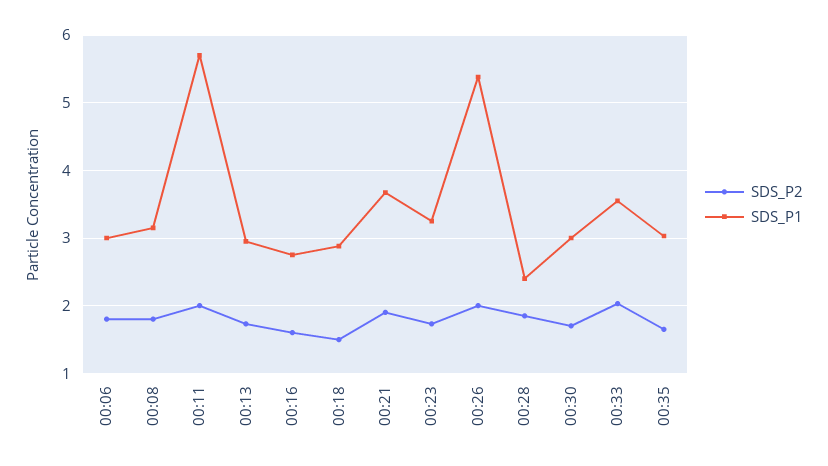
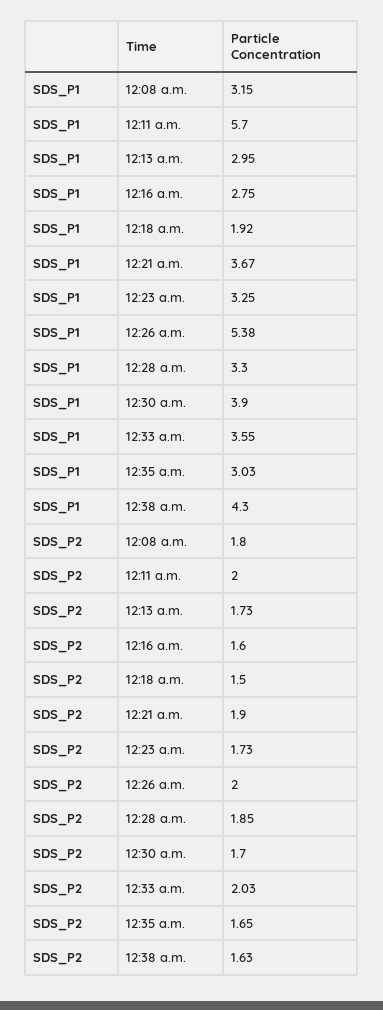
SDS_P2, 00:06: 1.8 -> none
SDS_P1, 00:06: 3 -> none
SDS_P1, 00:18: 2.9 -> 1.92
SDS_P1, 00:28: 2.4 -> 3.3
SDS_P1, 00:30: 3 -> 3.9
SDS_P1, 12:38 a.m.: none -> 4.3
SDS_P2, 12:38 a.m.: none -> 1.63

